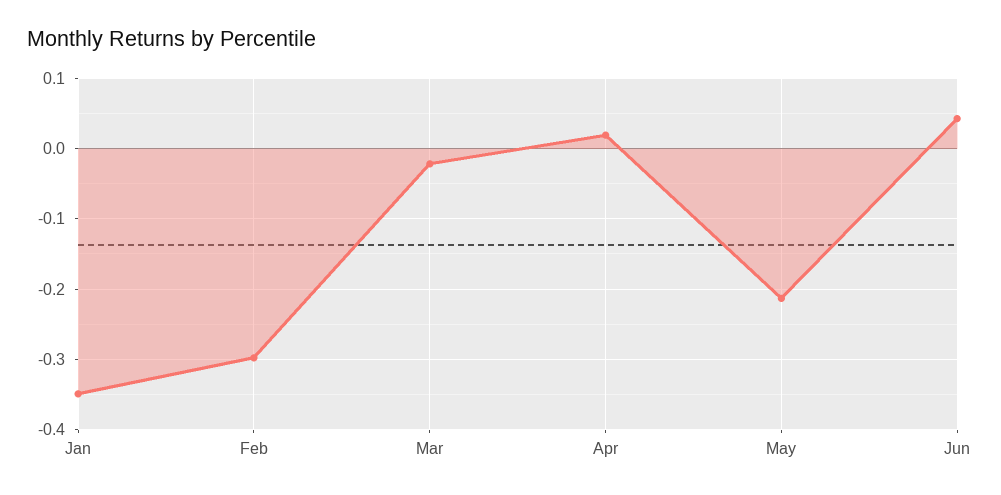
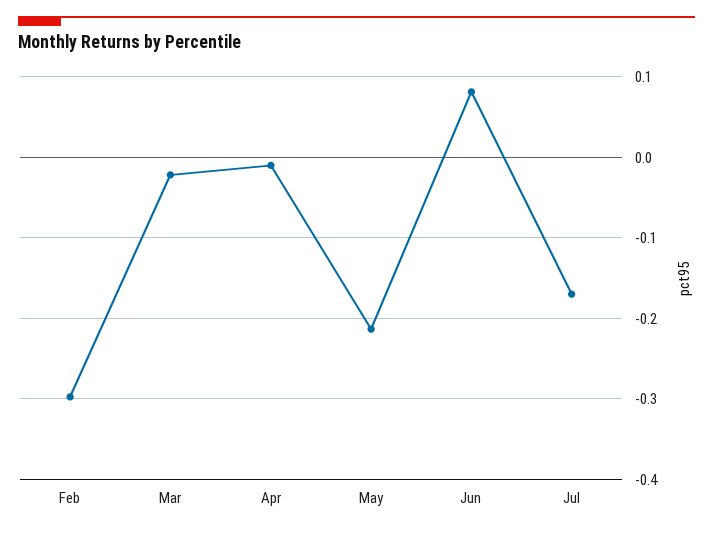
Jan: -0.35 -> none
Apr: 0.02 -> -0.01
Jun: 0.04 -> 0.08
Jul: none -> -0.17

